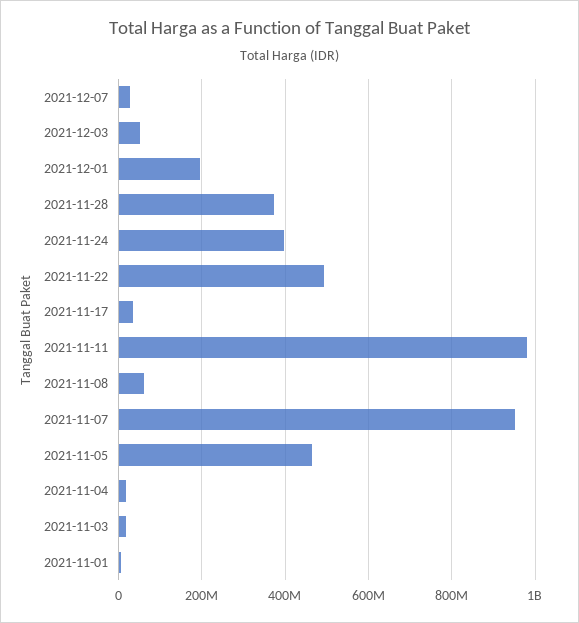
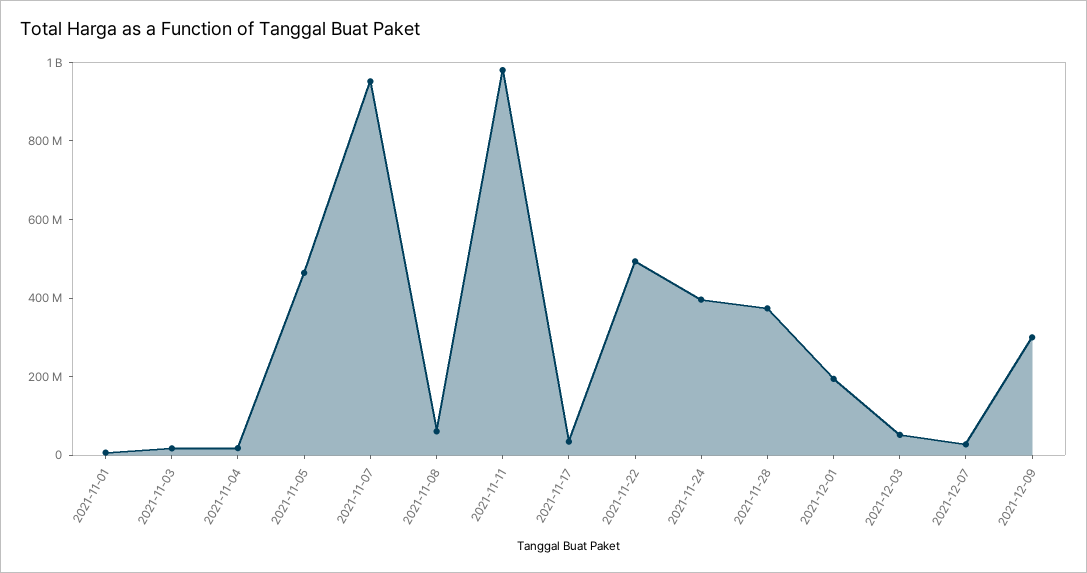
2021-12-09: none -> 300000000

